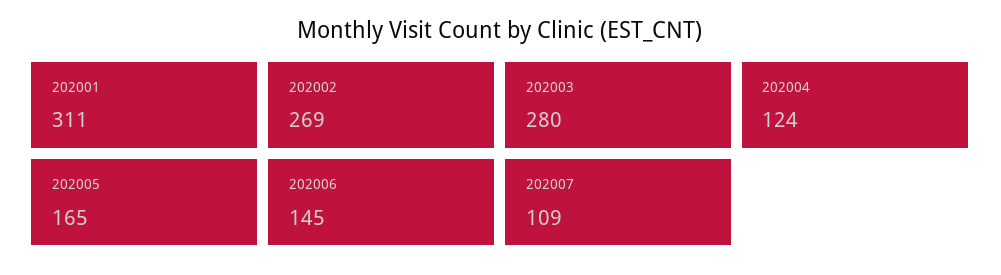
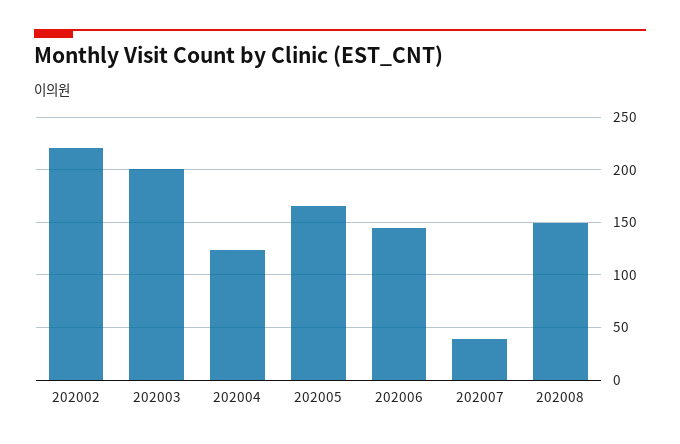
202001: 311 -> none
202002: 269 -> 220
202003: 280 -> 200
202007: 109 -> 40
202008: none -> 150

